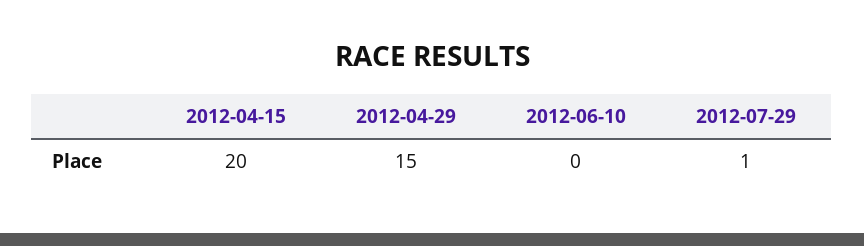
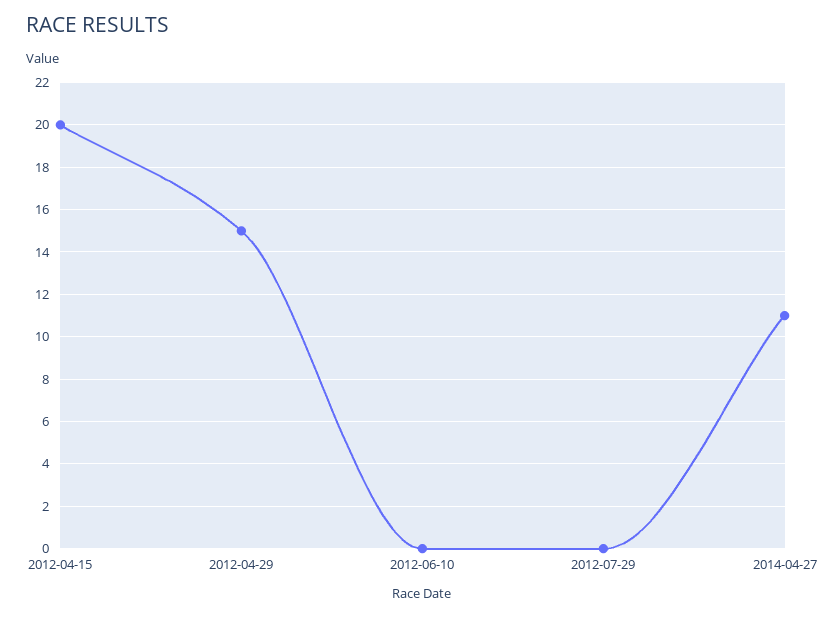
2012-07-29: 1 -> 0
2014-04-27: none -> 11

